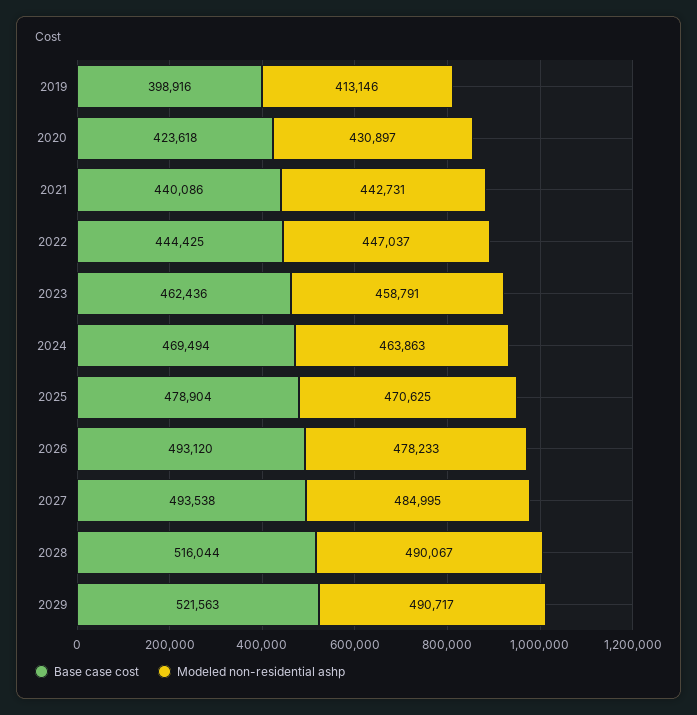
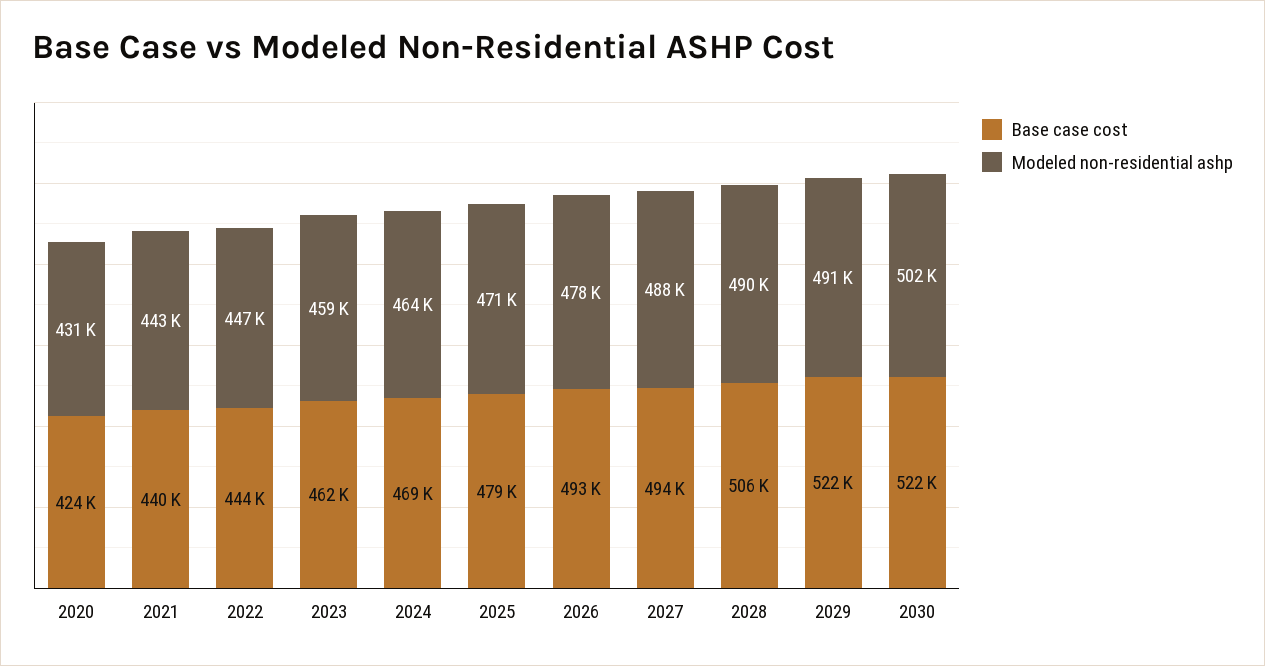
Base case cost, 2019: 398916 -> none
Modeled non-residential ashp, 2019: 413146 -> none
Modeled non-residential ashp, 2027: 484995 -> 488000
Base case cost, 2028: 516044 -> 506000
Base case cost, 2030: none -> 522000
Modeled non-residential ashp, 2030: none -> 502000

